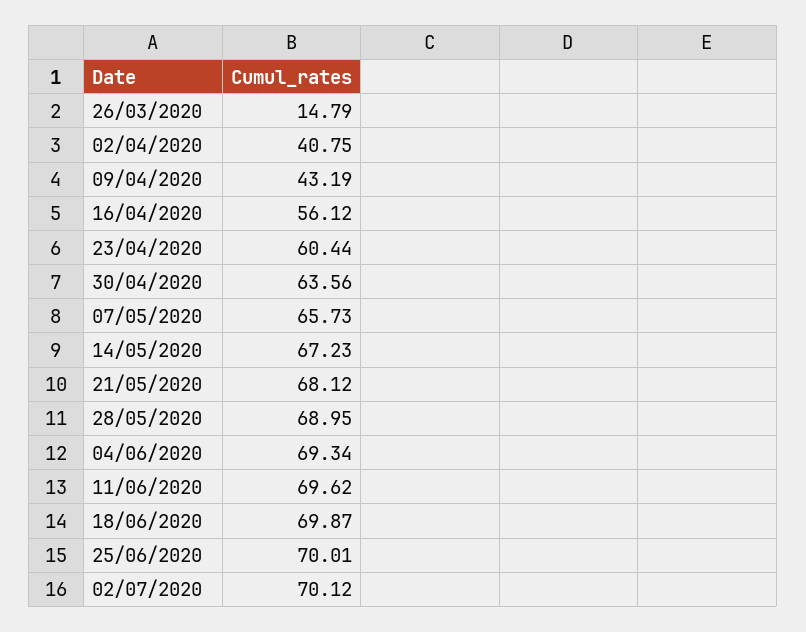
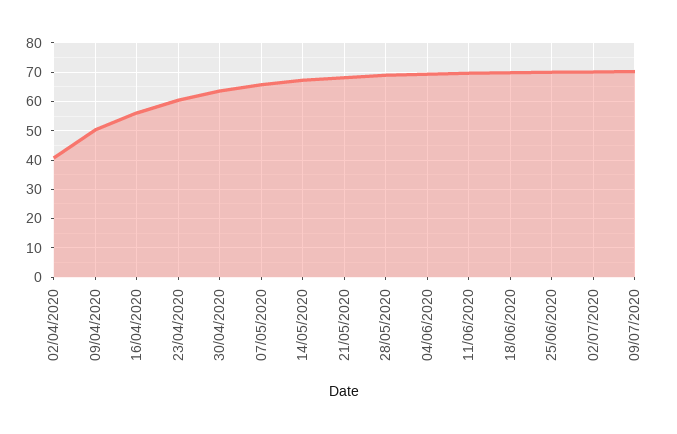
26/03/2020: 14.79 -> none
09/04/2020: 43.19 -> 50
09/07/2020: none -> 70

